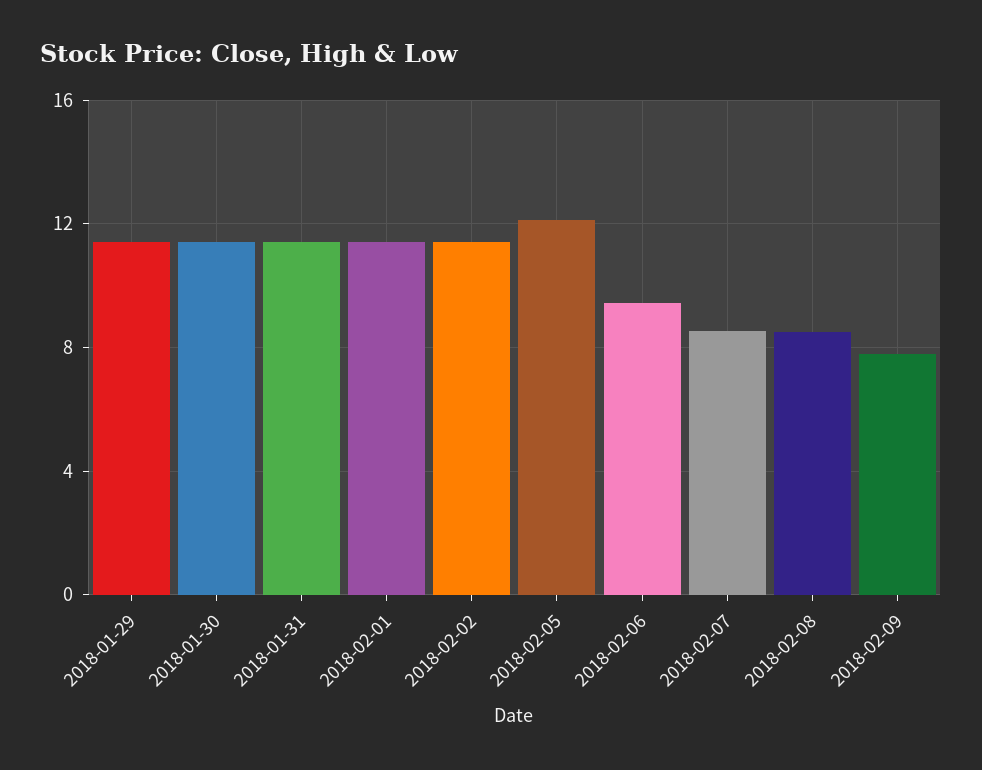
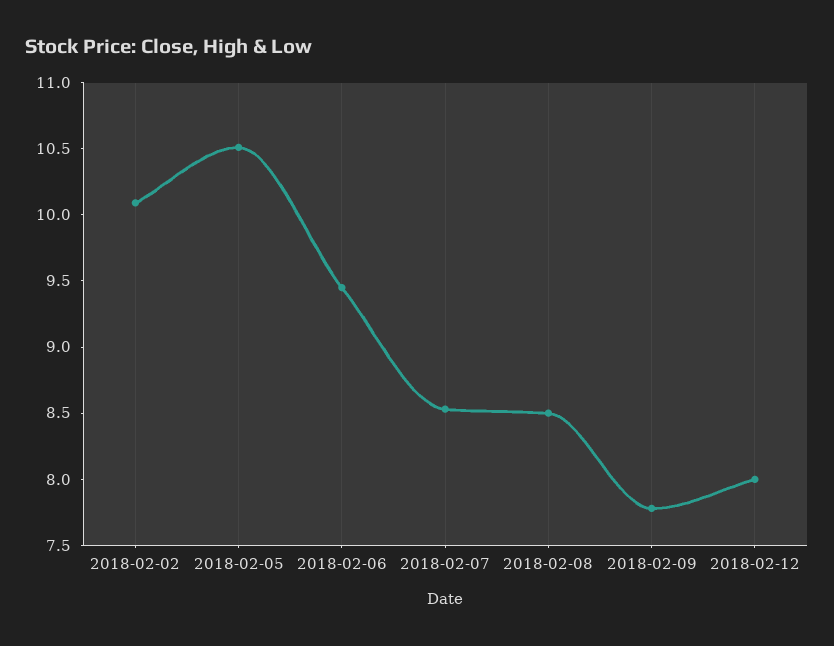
2018-01-29: 11.5 -> none
2018-01-30: 11.5 -> none
2018-01-31: 11.5 -> none
2018-02-01: 11.5 -> none
2018-02-02: 11.5 -> 10.1
2018-02-05: 12 -> 10.5
2018-02-12: none -> 8

